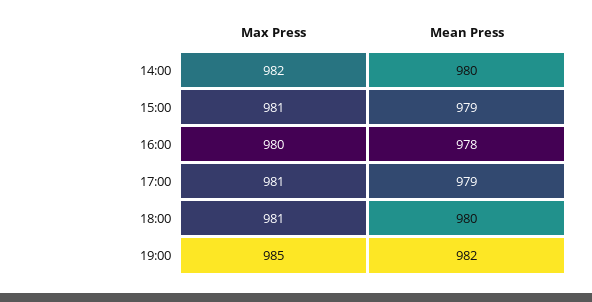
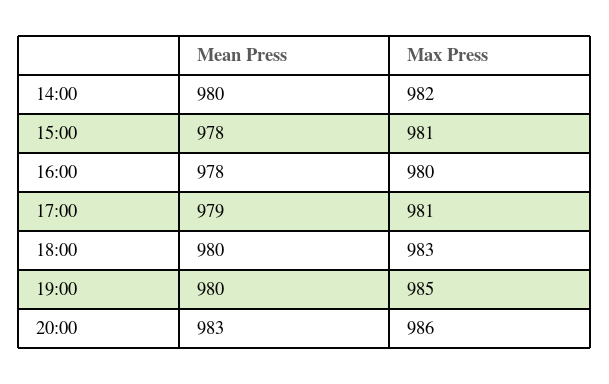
Mean Press, 15:00: 979 -> 978
Max Press, 18:00: 981 -> 983
Mean Press, 19:00: 982 -> 980
Mean Press, 20:00: none -> 983
Max Press, 20:00: none -> 986

